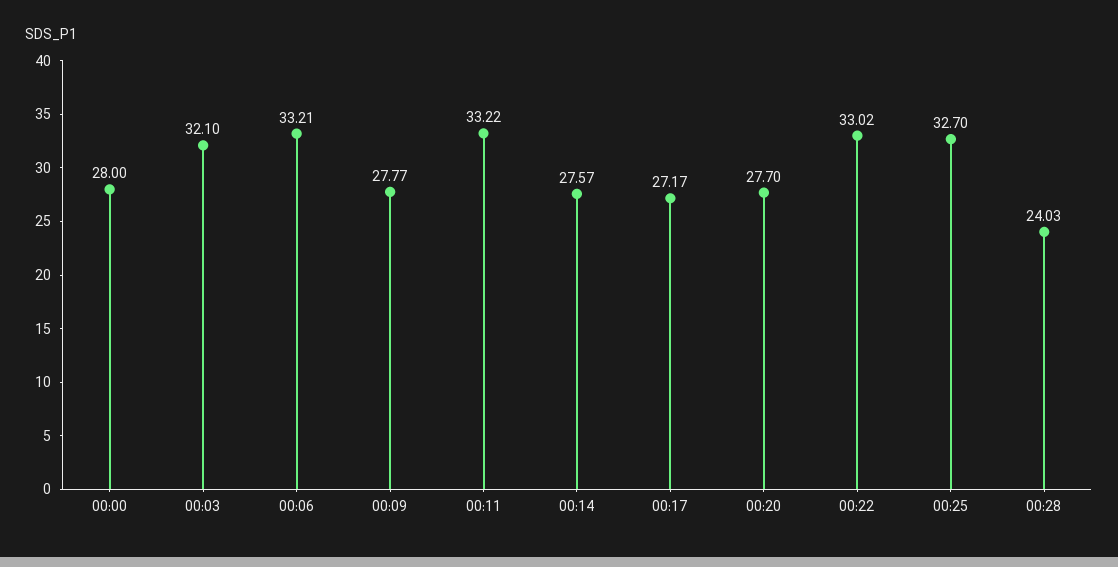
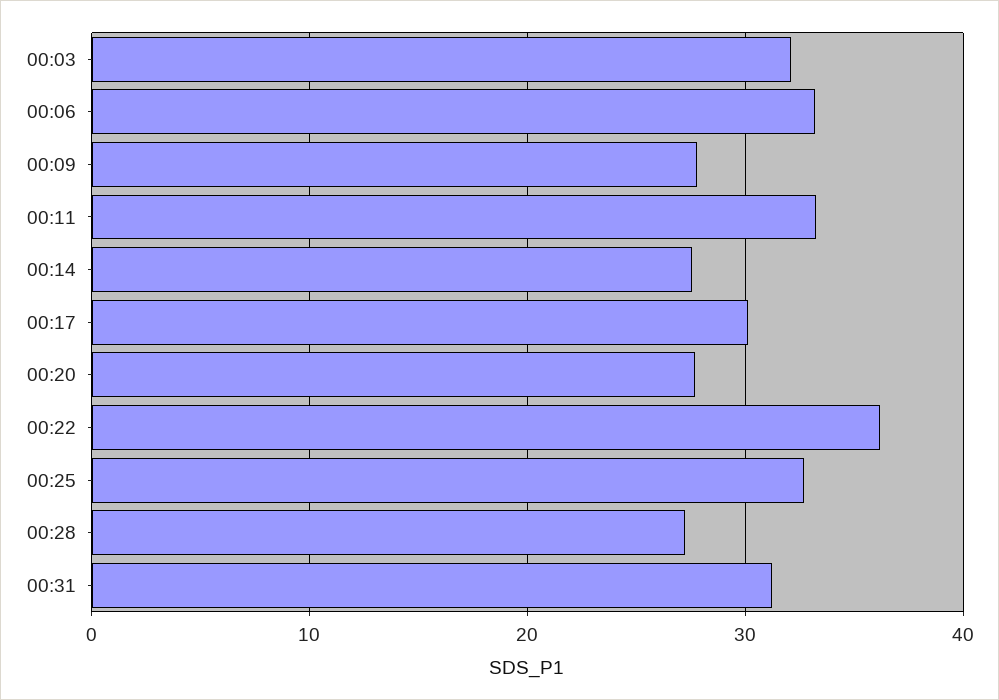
00:00: 28 -> none
00:17: 27.17 -> 30
00:22: 33.02 -> 36
00:28: 24.03 -> 27
00:31: none -> 31

